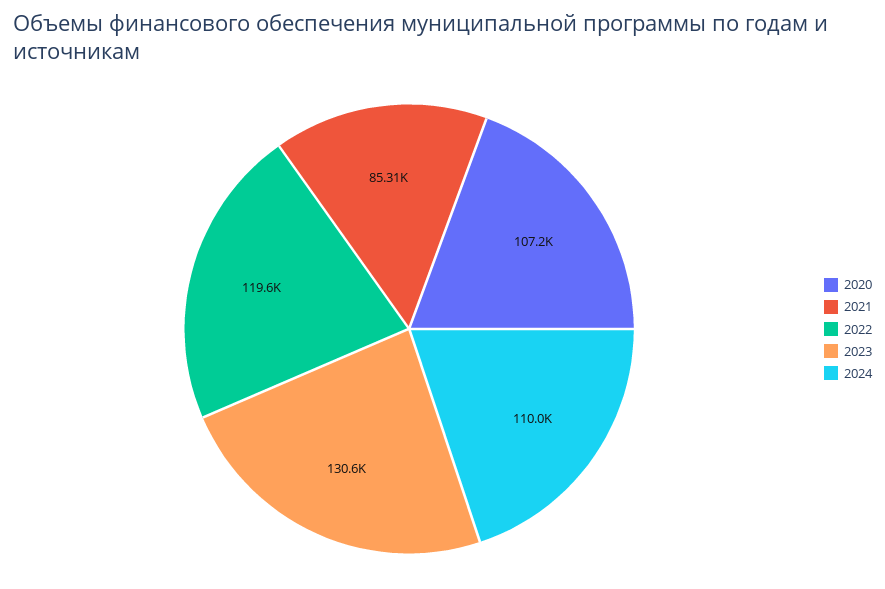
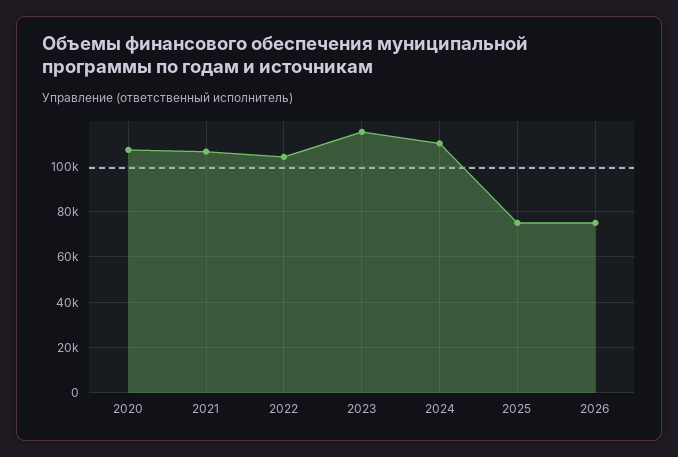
2021: 85310 -> 105000
2022: 119600 -> 105000
2023: 130600 -> 115000
2025: none -> 75000
2026: none -> 75000

